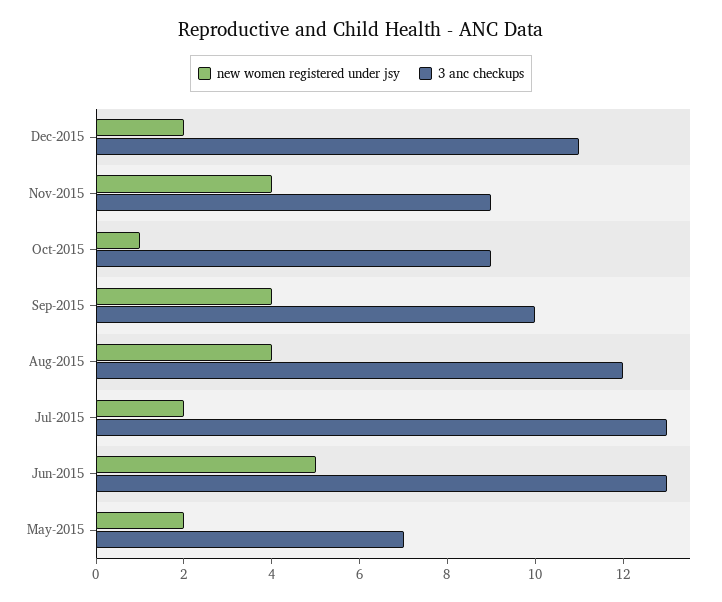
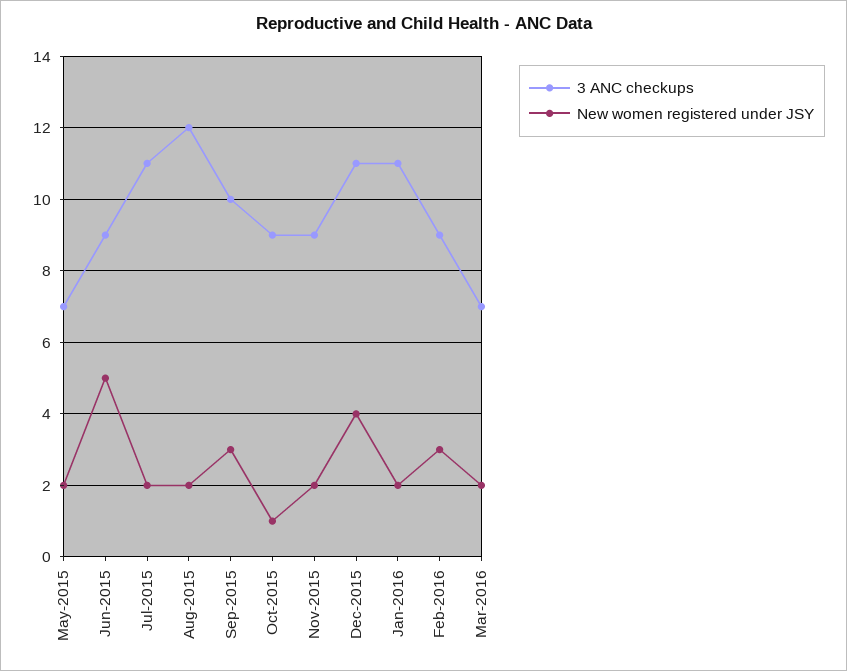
new women registered under jsy, Dec-2015: 2 -> 4
new women registered under jsy, Nov-2015: 4 -> 2
new women registered under jsy, Sep-2015: 4 -> 3
new women registered under jsy, Aug-2015: 4 -> 2
3 anc checkups, Jul-2015: 13 -> 11
3 anc checkups, Jun-2015: 13 -> 9
3 anc checkups, Jan-2016: none -> 11
new women registered under jsy, Jan-2016: none -> 2
3 anc checkups, Feb-2016: none -> 9
new women registered under jsy, Feb-2016: none -> 3
3 anc checkups, Mar-2016: none -> 7
new women registered under jsy, Mar-2016: none -> 2

